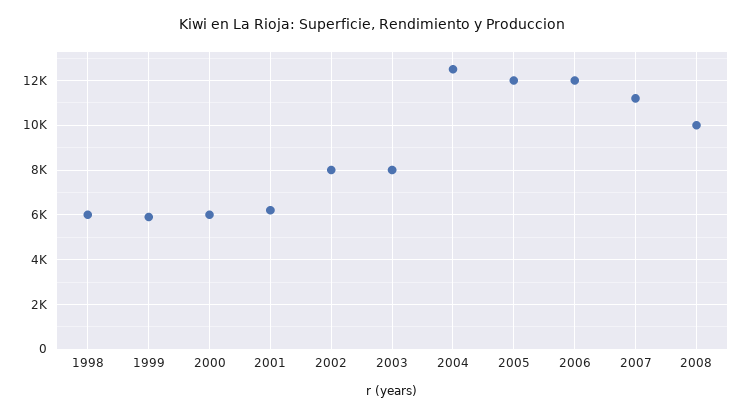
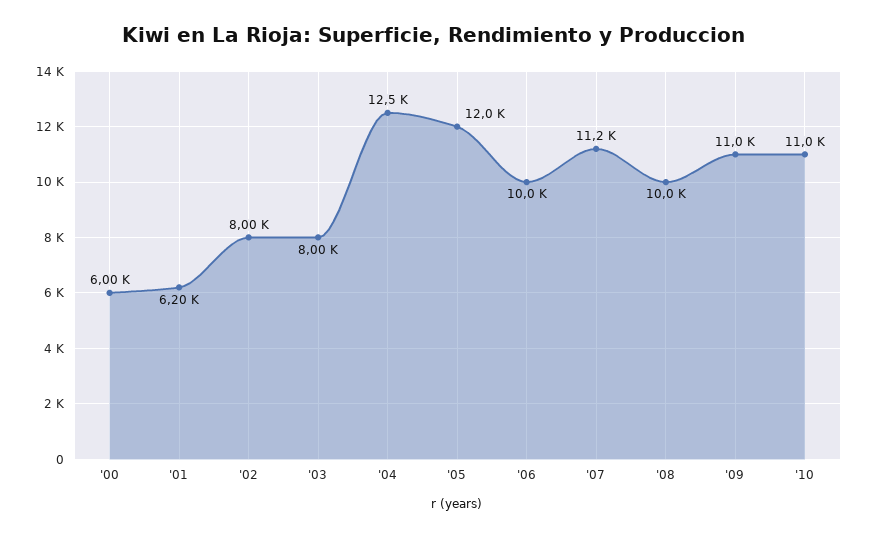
1998: 6000 -> none
1999: 6000 -> none
2006: 12000 -> 10000
'09: none -> 11000
'10: none -> 11000

